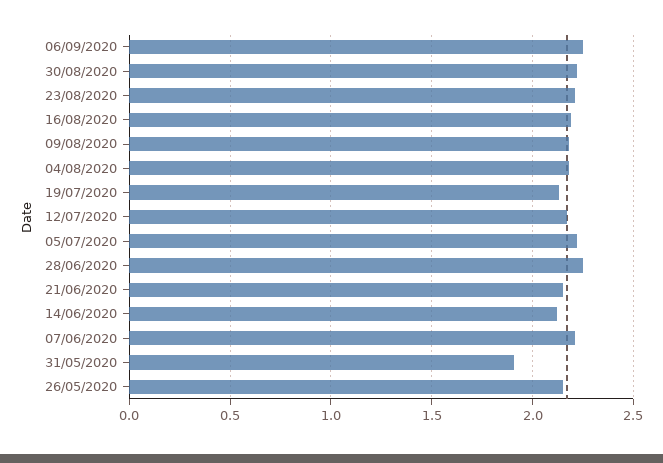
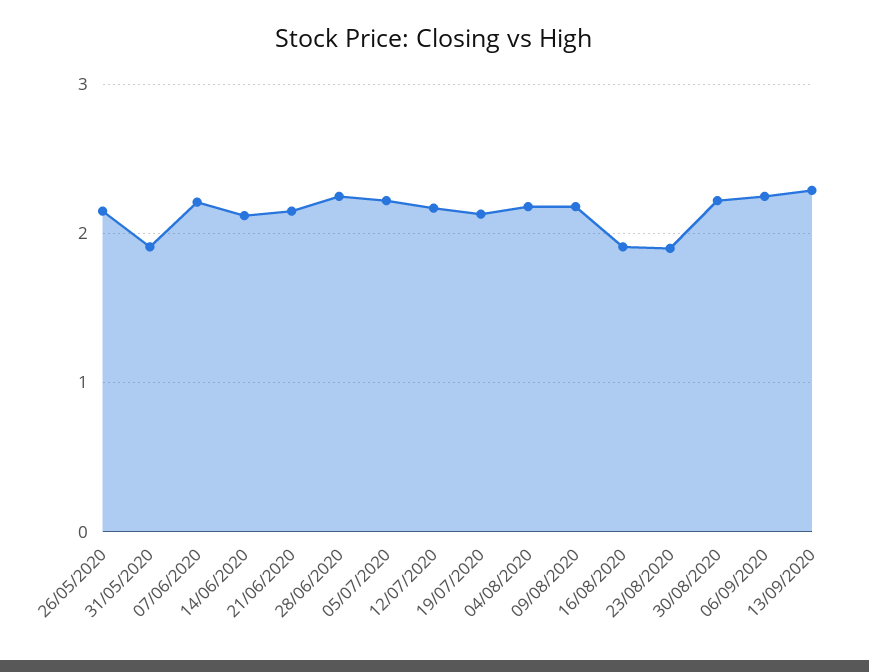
23/08/2020: 2.2 -> 1.9
16/08/2020: 2.2 -> 1.9
13/09/2020: none -> 2.3

